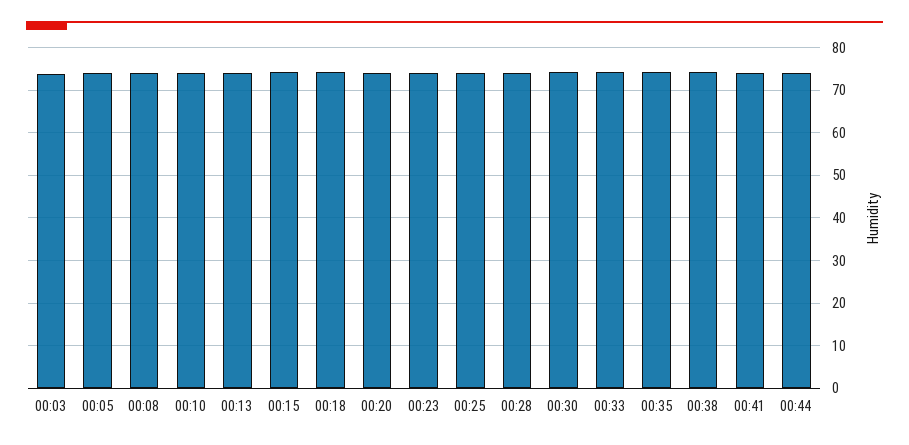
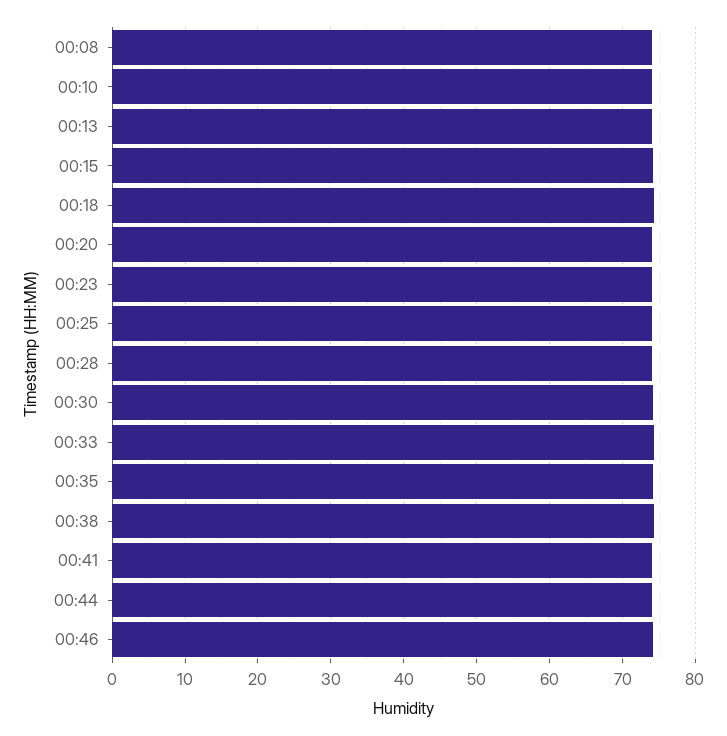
00:03: 74 -> none
00:05: 74 -> none
00:46: none -> 74

